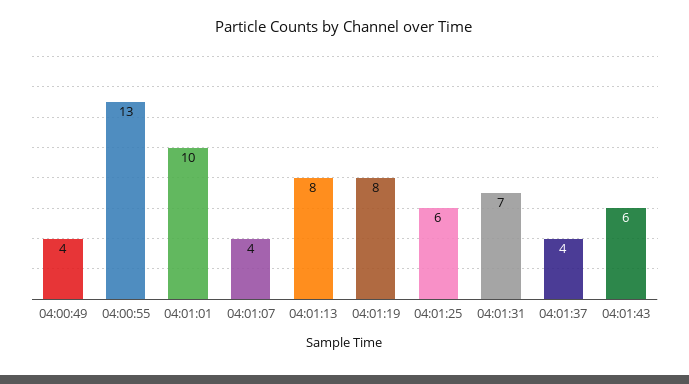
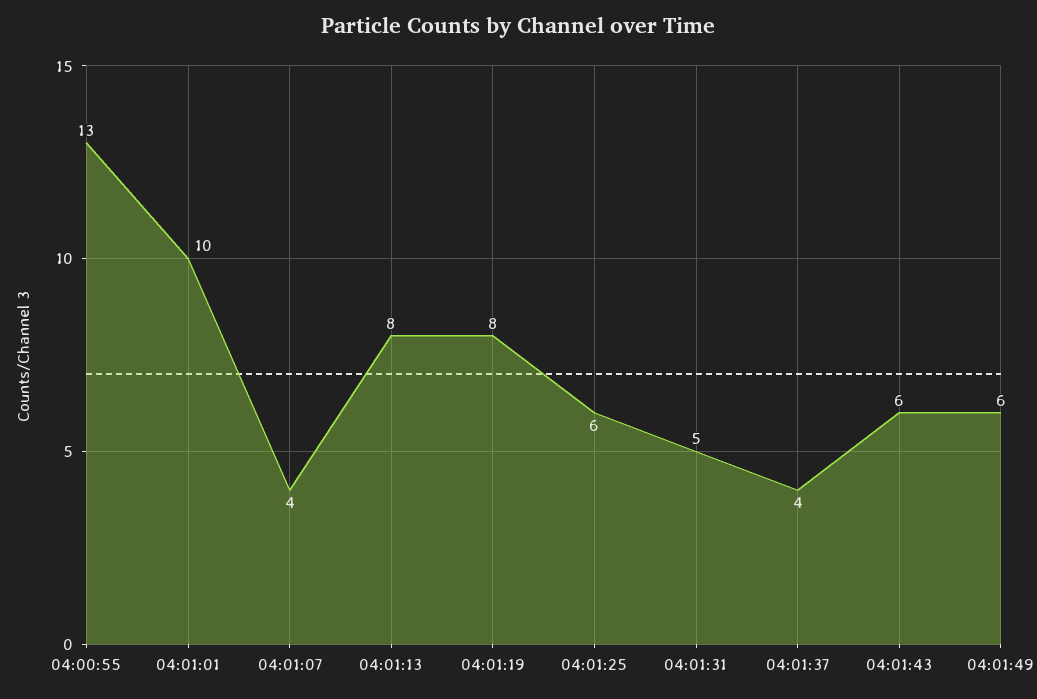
04:00:49: 4 -> none
04:01:31: 7 -> 5
04:01:49: none -> 6

